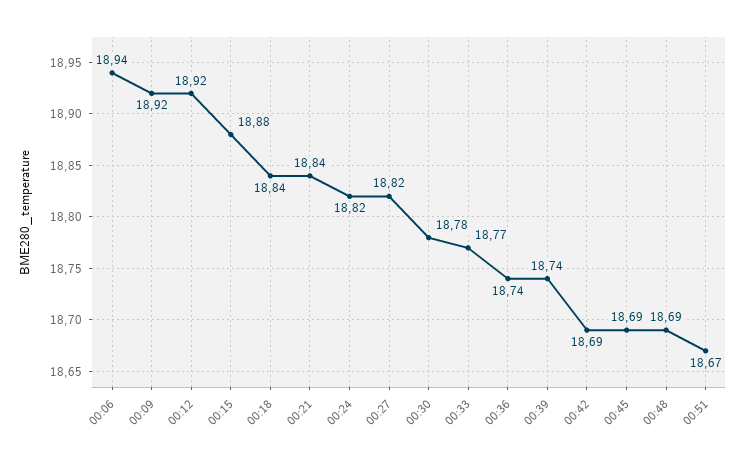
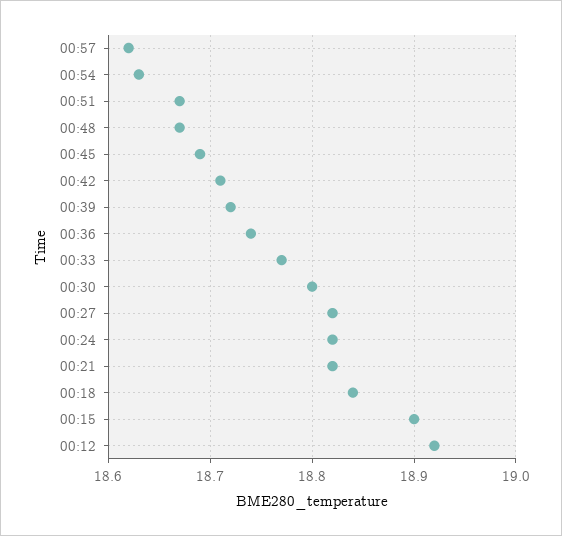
00:06: 18.94 -> none
00:09: 18.92 -> none
00:15: 18.88 -> 18.9
00:21: 18.84 -> 18.82
00:30: 18.78 -> 18.8
00:39: 18.74 -> 18.72
00:42: 18.69 -> 18.71
00:48: 18.69 -> 18.67
00:57: none -> 18.62
00:54: none -> 18.63

